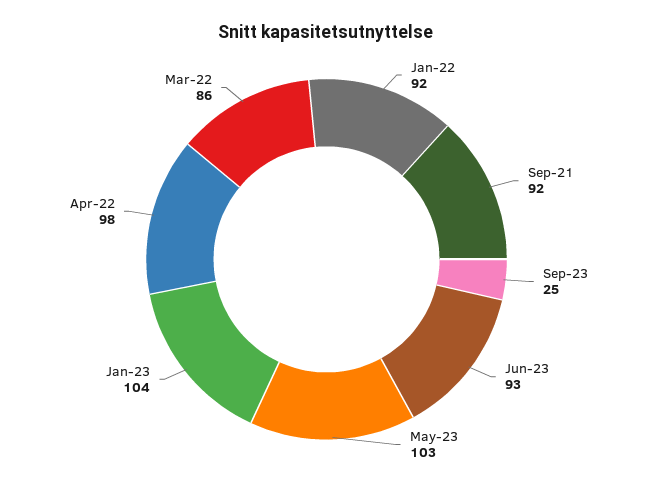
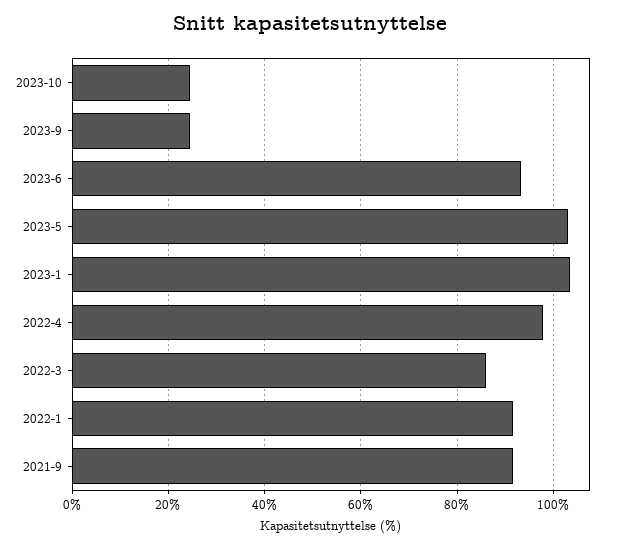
2023-10: none -> 24

